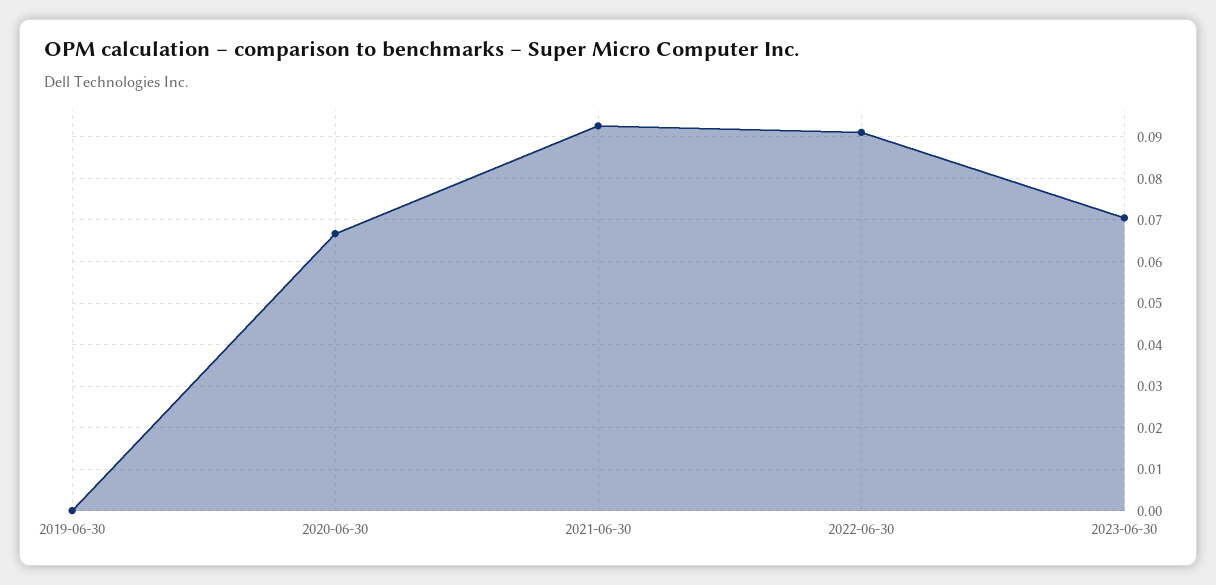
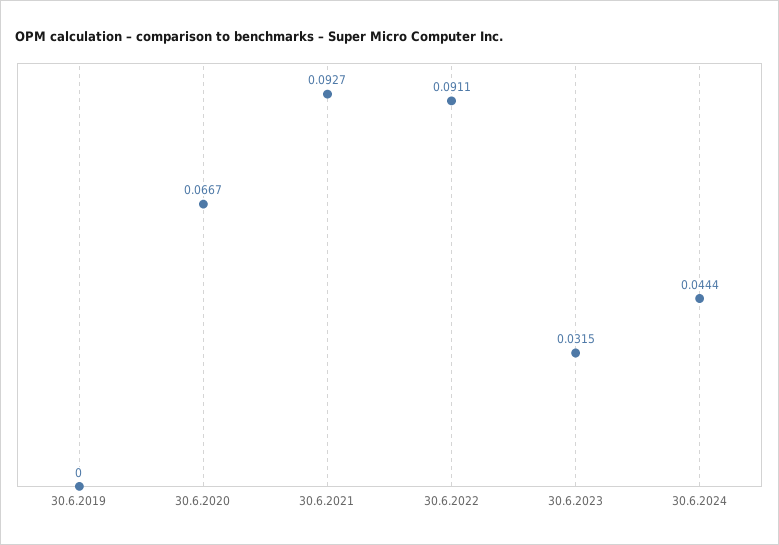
2023-06-30: 0.07 -> 0.0315
30.6.2024: none -> 0.0444

